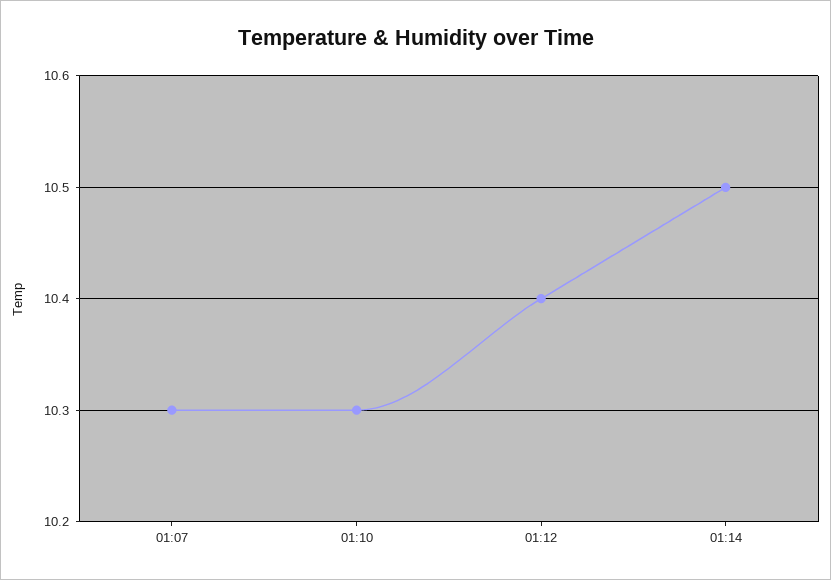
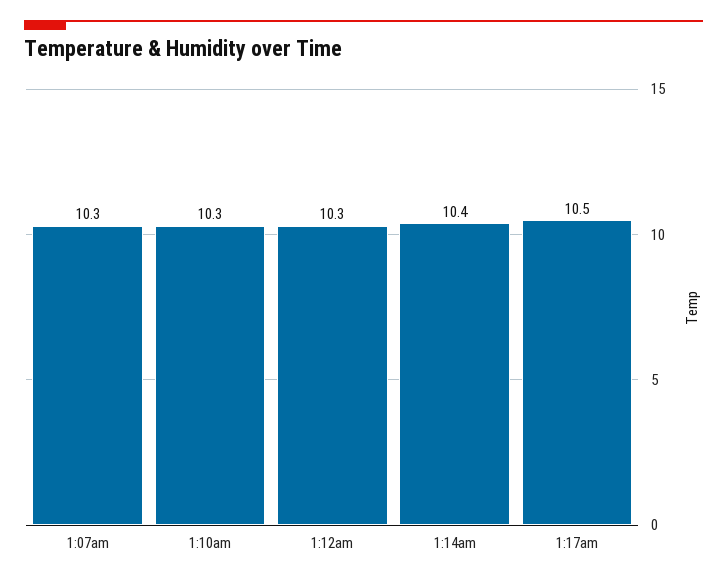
01:12: 10.4 -> 10.3
01:14: 10.5 -> 10.4
1:17am: none -> 10.5

